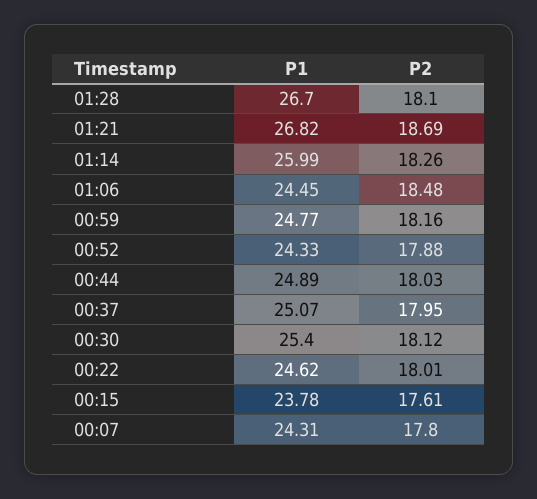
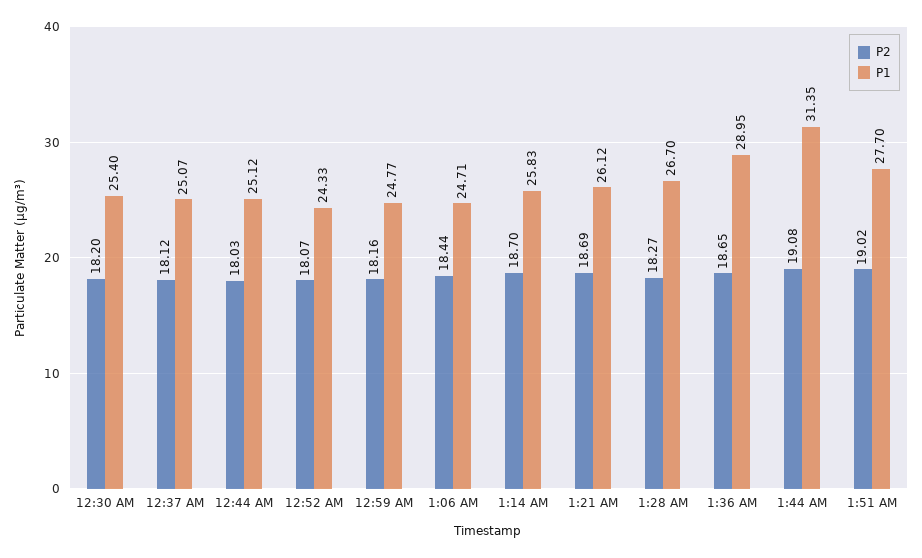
P2, 01:28: 18.1 -> 18.27
P1, 01:21: 26.82 -> 26.12
P1, 01:14: 25.99 -> 25.83
P2, 01:14: 18.26 -> 18.7
P1, 01:06: 24.45 -> 24.71
P2, 01:06: 18.48 -> 18.44
P2, 00:52: 17.88 -> 18.07
P1, 00:44: 24.89 -> 25.12
P2, 00:37: 17.95 -> 18.12
P2, 00:30: 18.12 -> 18.2
P1, 00:22: 24.62 -> none
P2, 00:22: 18.01 -> none
P1, 00:15: 23.78 -> none
P2, 00:15: 17.61 -> none
P1, 00:07: 24.31 -> none
P2, 00:07: 17.8 -> none
P2, 1:36 AM: none -> 18.65
P1, 1:36 AM: none -> 28.95
P2, 1:44 AM: none -> 19.08
P1, 1:44 AM: none -> 31.35
P2, 1:51 AM: none -> 19.02
P1, 1:51 AM: none -> 27.7

